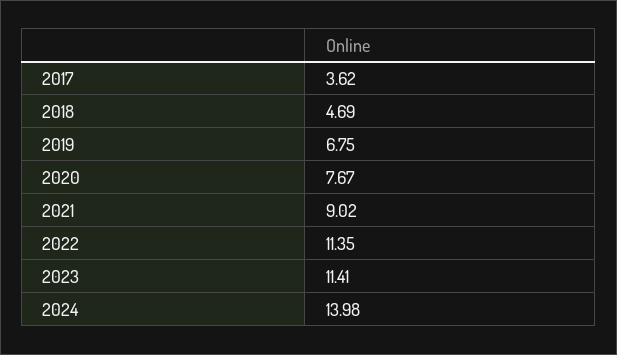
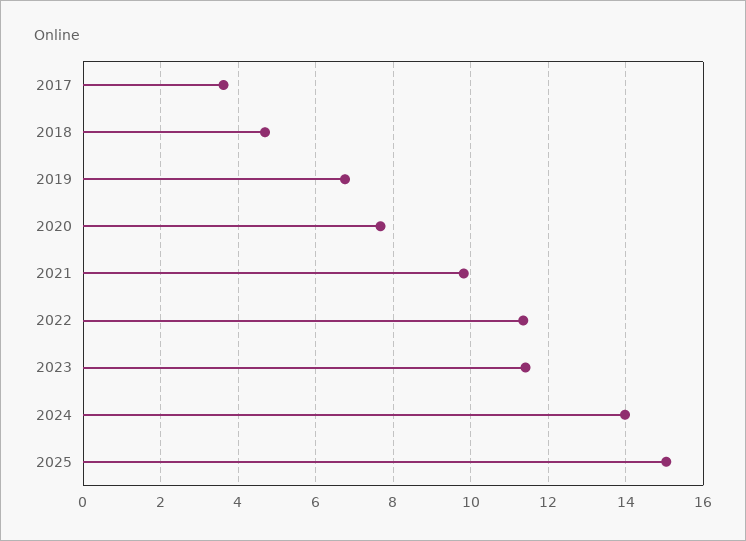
2021: 9.02 -> 9.8
2025: none -> 15

